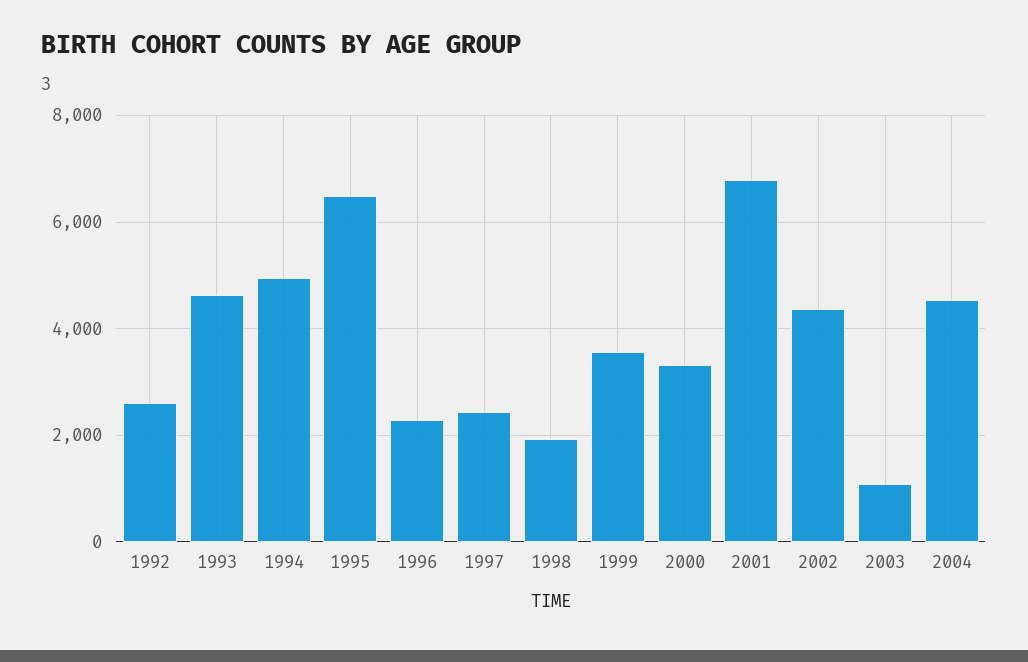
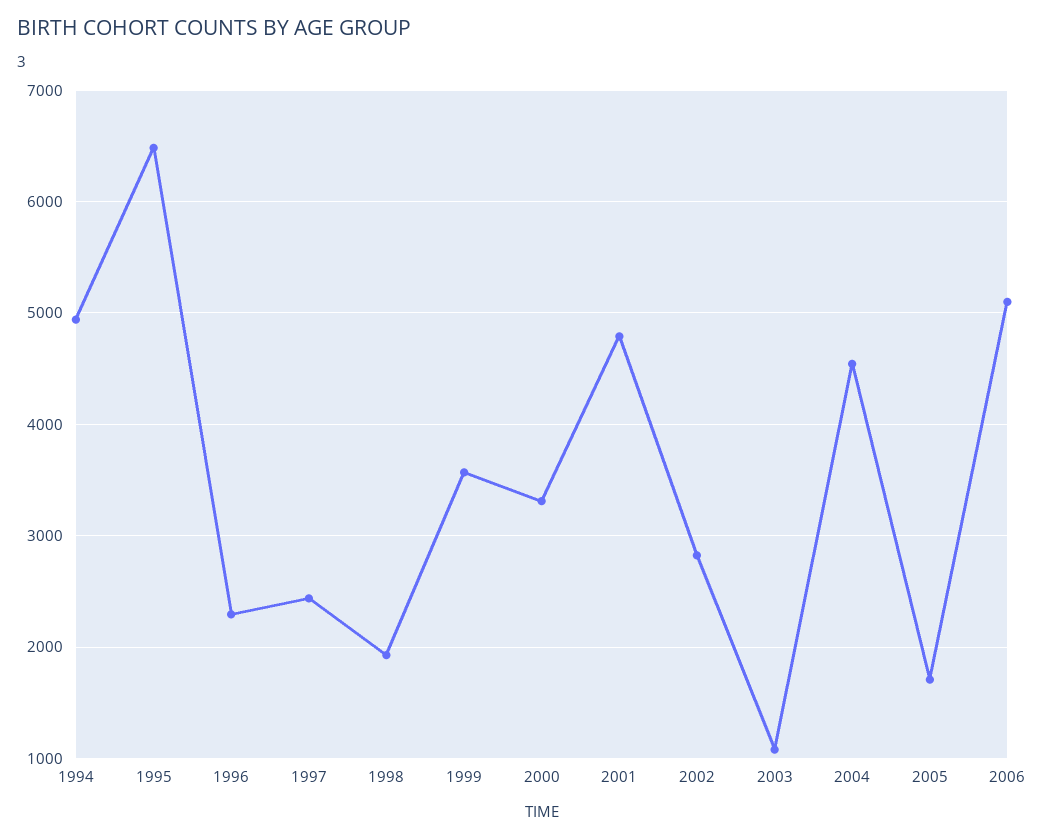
1992: 2600 -> none
1993: 4600 -> none
2001: 6800 -> 4800
2002: 4400 -> 2800
2005: none -> 1700
2006: none -> 5100

